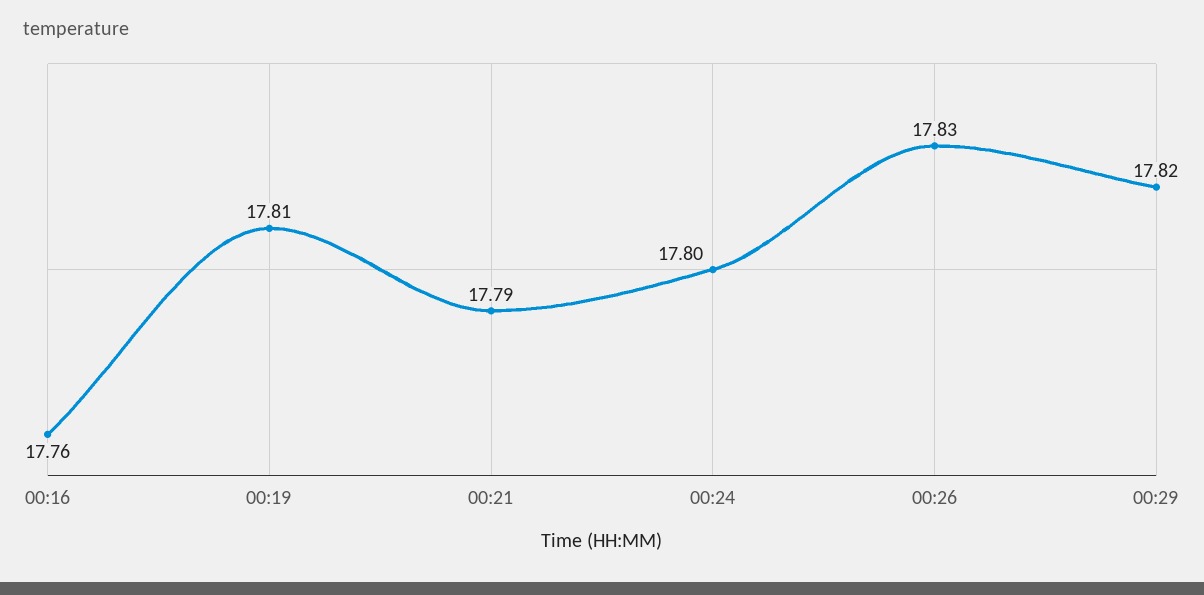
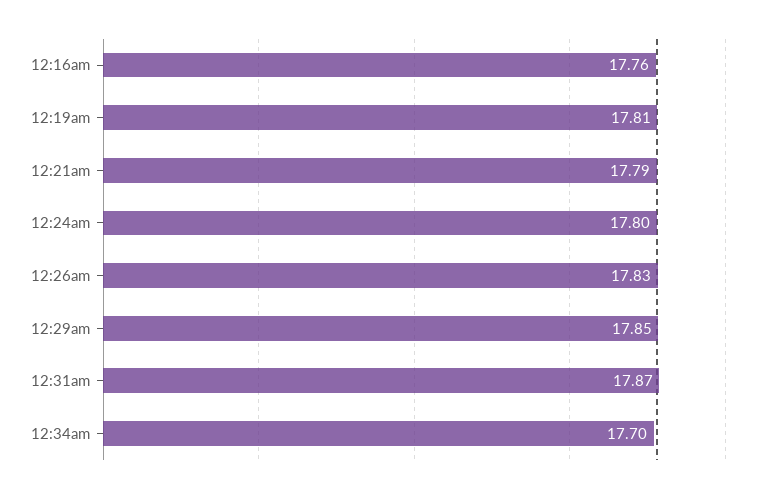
00:29: 17.82 -> 17.85
12:31am: none -> 17.87
12:34am: none -> 17.7

